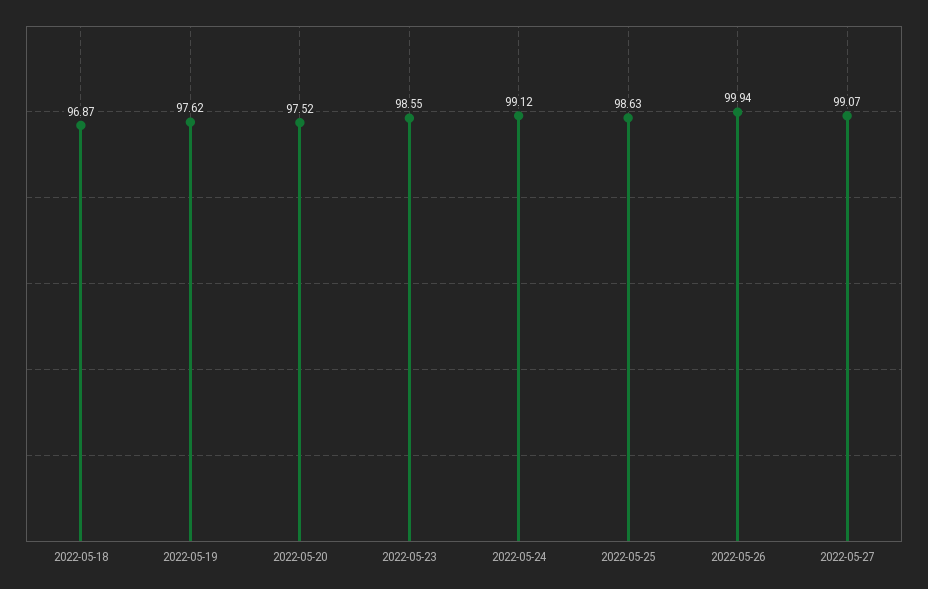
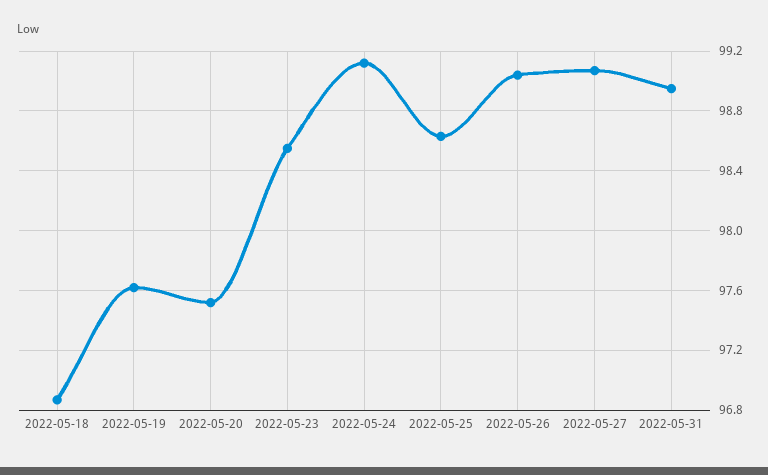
2022-05-26: 99.94 -> 99.05
2022-05-31: none -> 98.95

